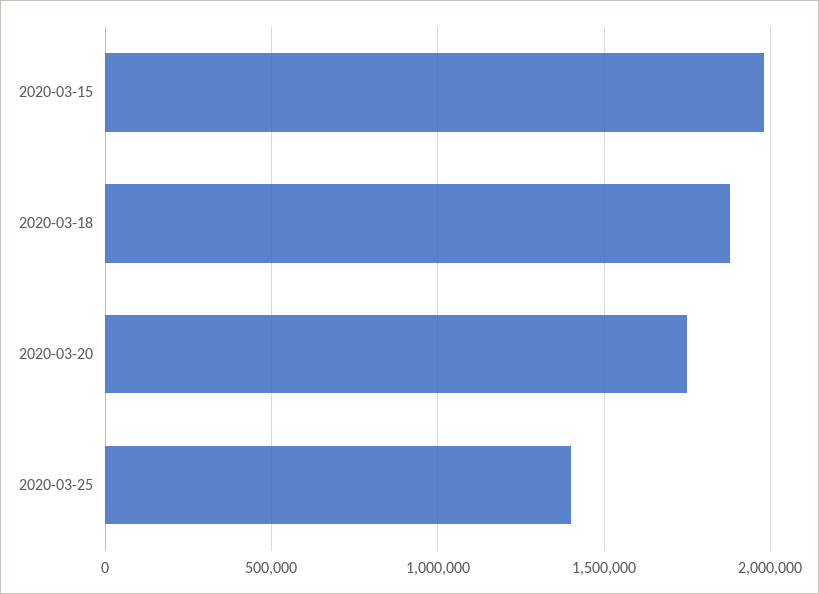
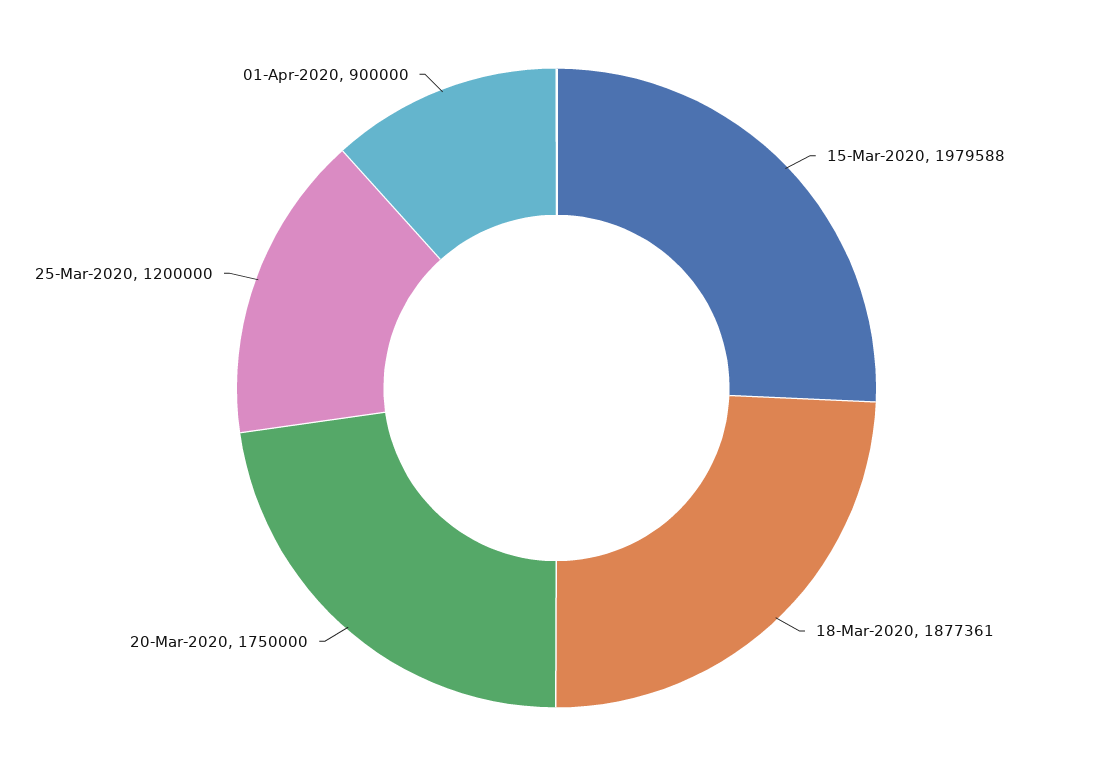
2020-03-25: 1400000 -> 1200000
01-Apr-2020: none -> 900000

